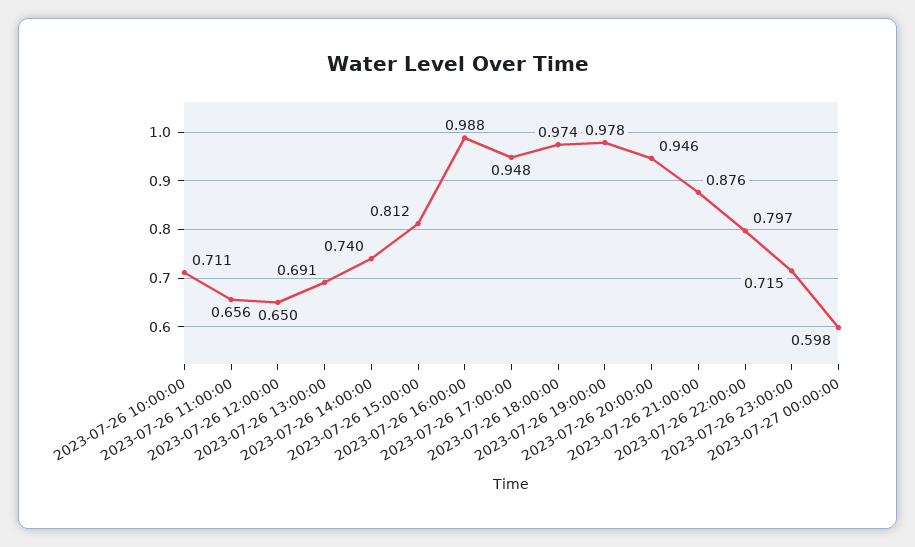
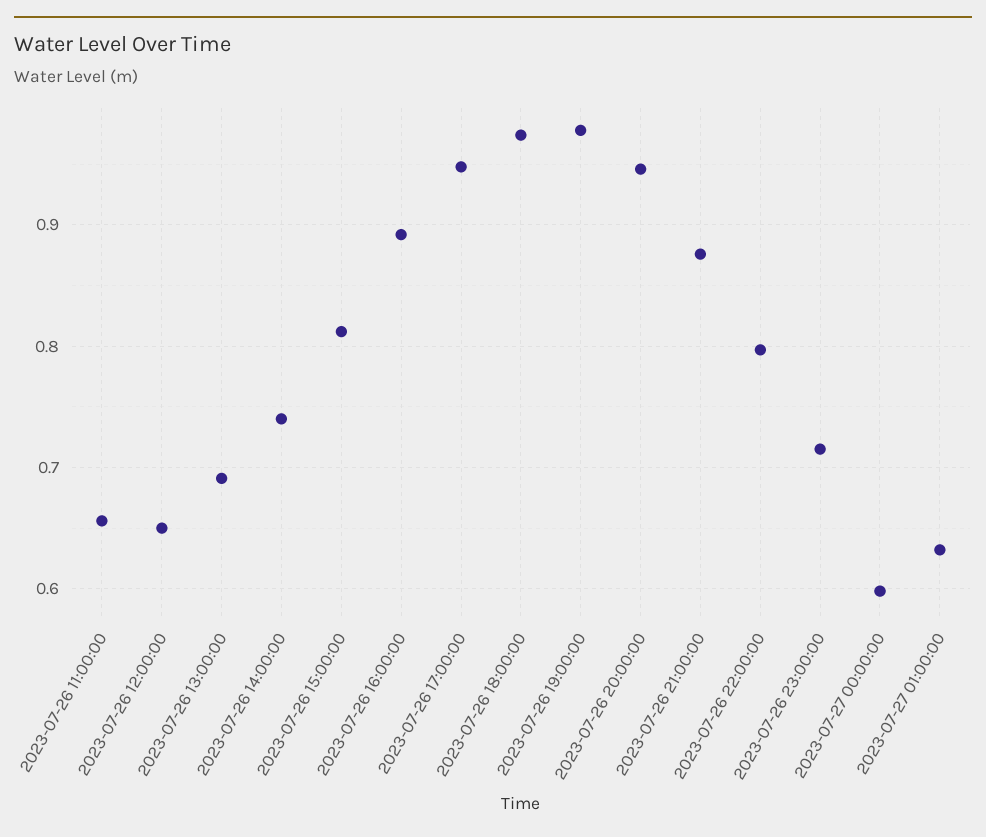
2023-07-26 10:00:00: 0.711 -> none
2023-07-26 16:00:00: 0.988 -> 0.89
2023-07-27 01:00:00: none -> 0.63

